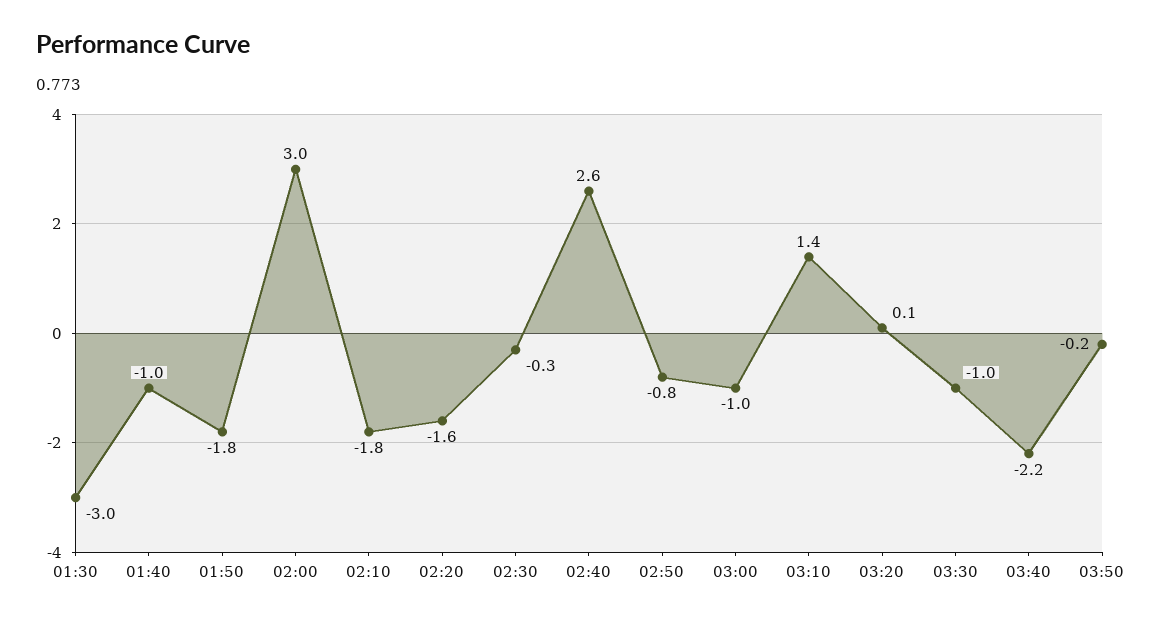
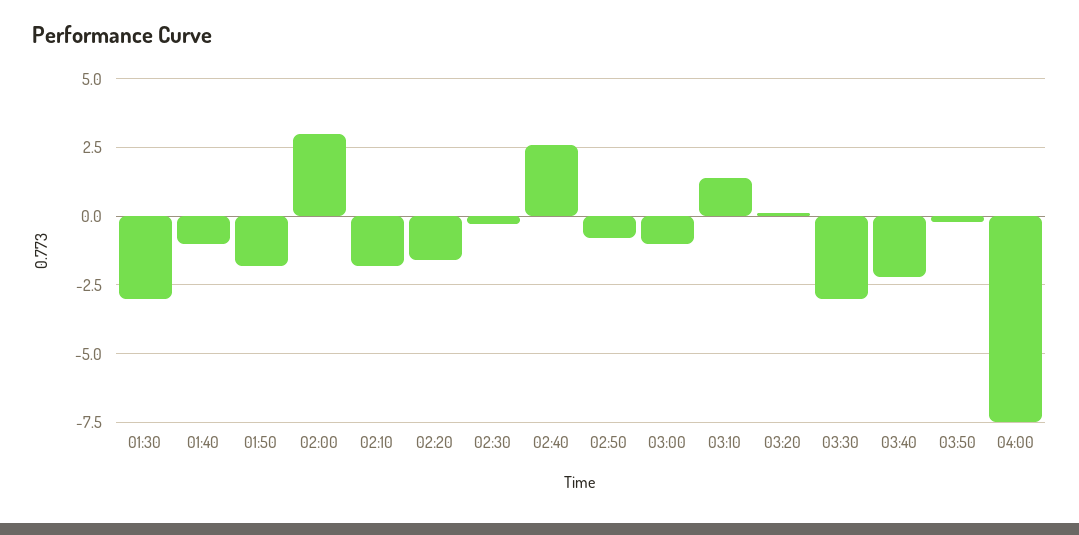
03:30: -1 -> -3
04:00: none -> -7.5

